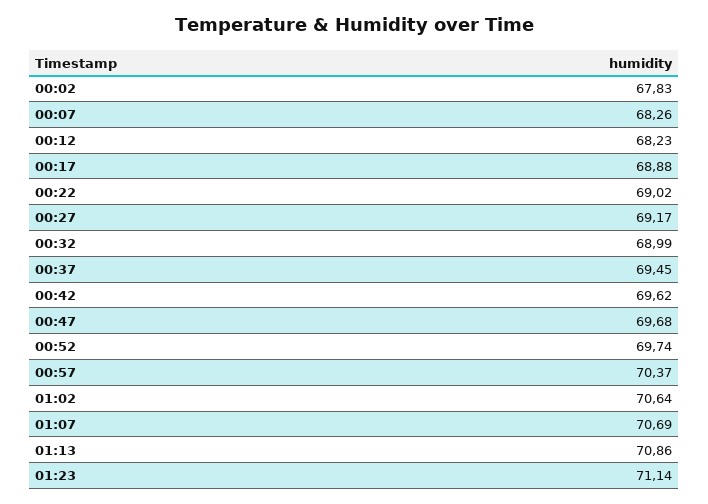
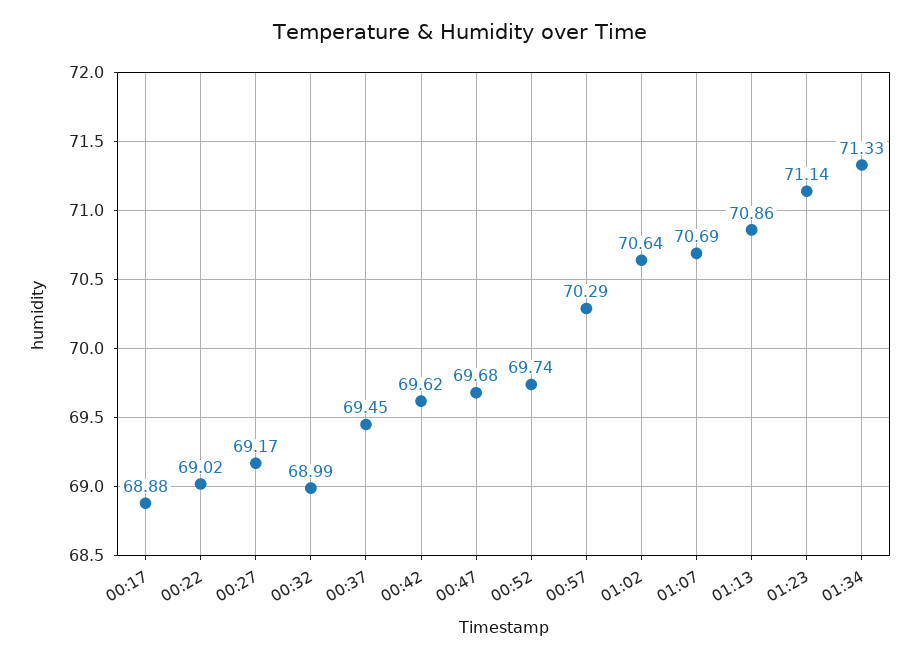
00:02: 67.83 -> none
00:07: 68.26 -> none
00:12: 68.23 -> none
00:57: 70.37 -> 70.29
01:34: none -> 71.33

